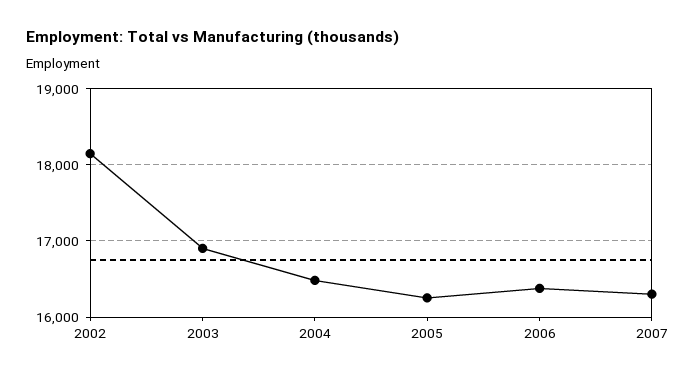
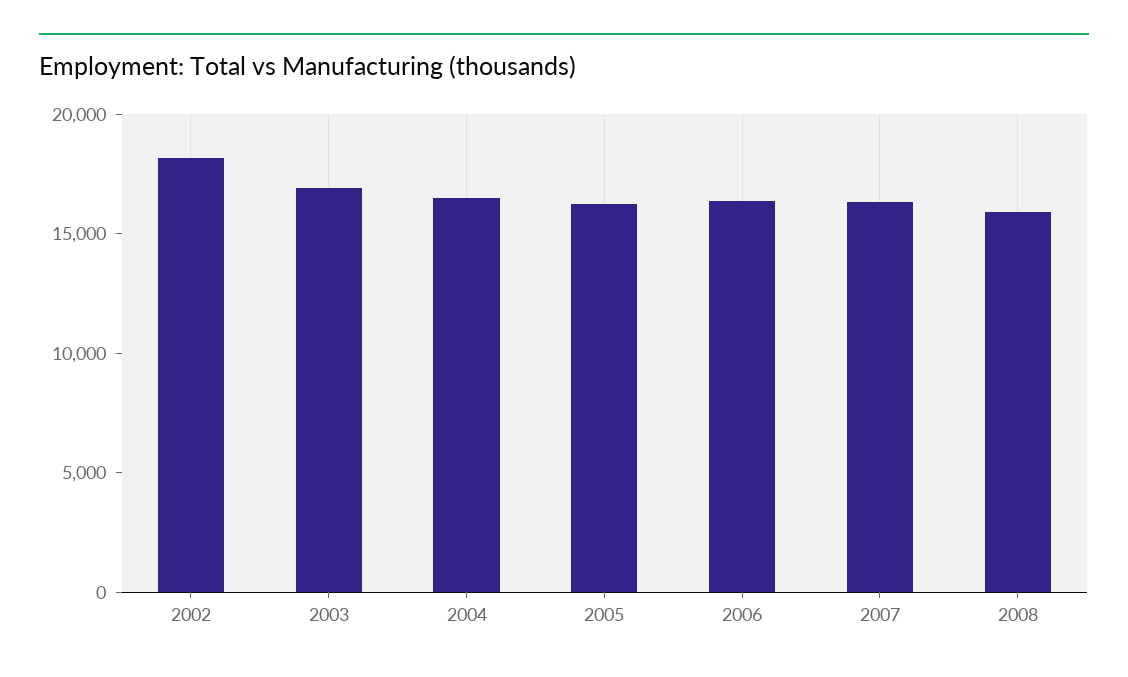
2008: none -> 16000

